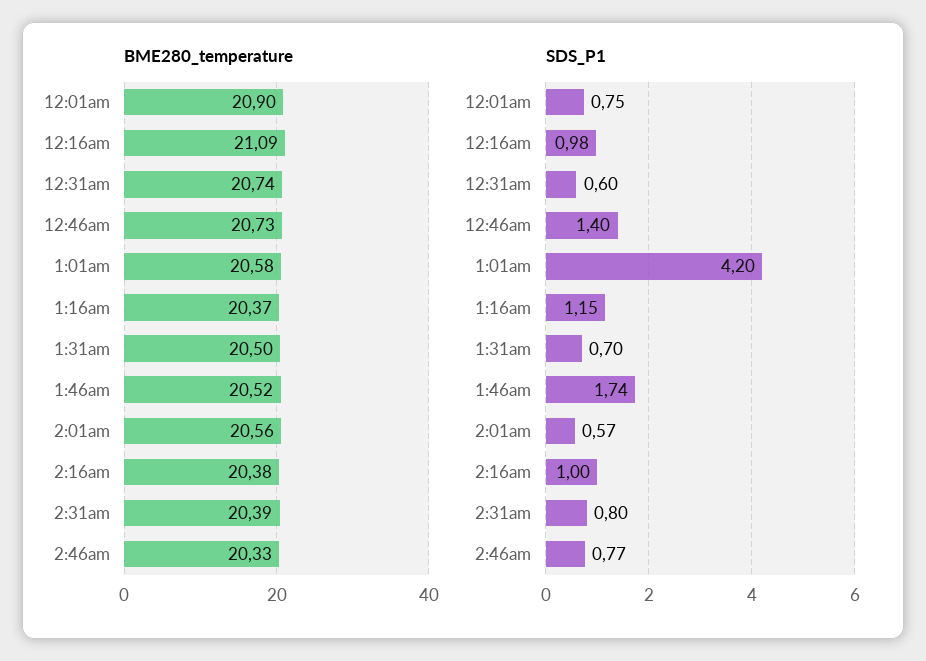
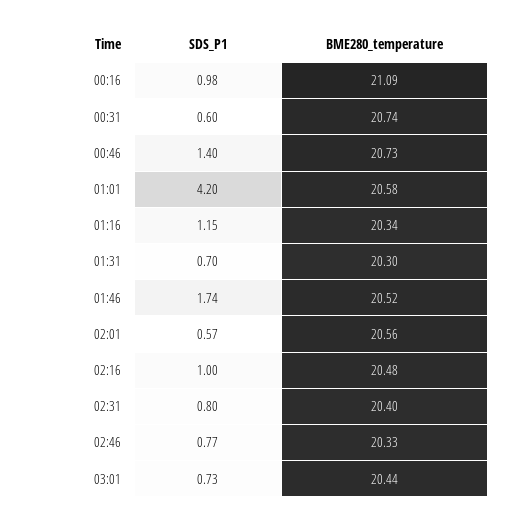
BME280_temperature, 12:01am: 20.9 -> none
BME280_temperature, 1:16am: 20.37 -> 20.34
BME280_temperature, 1:31am: 20.5 -> 20.3
BME280_temperature, 2:16am: 20.38 -> 20.48
BME280_temperature, 2:31am: 20.39 -> 20.4
SDS_P1, 12:01am: 0.75 -> none
SDS_P1, 03:01: none -> 0.73
BME280_temperature, 03:01: none -> 20.44

